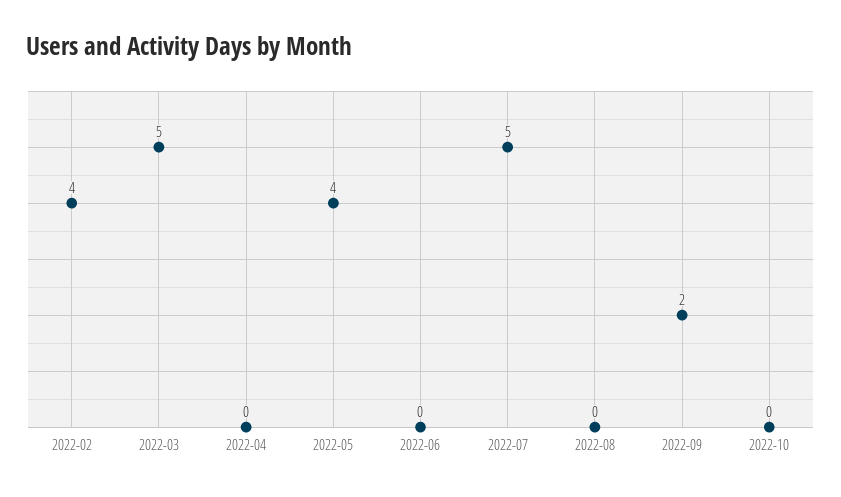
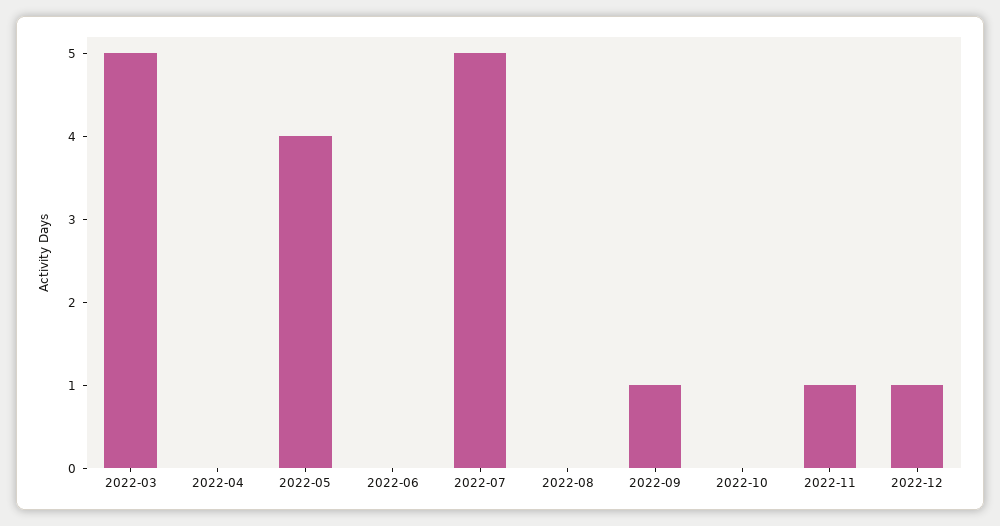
2022-02: 4 -> none
2022-09: 2 -> 1
2022-11: none -> 1
2022-12: none -> 1

